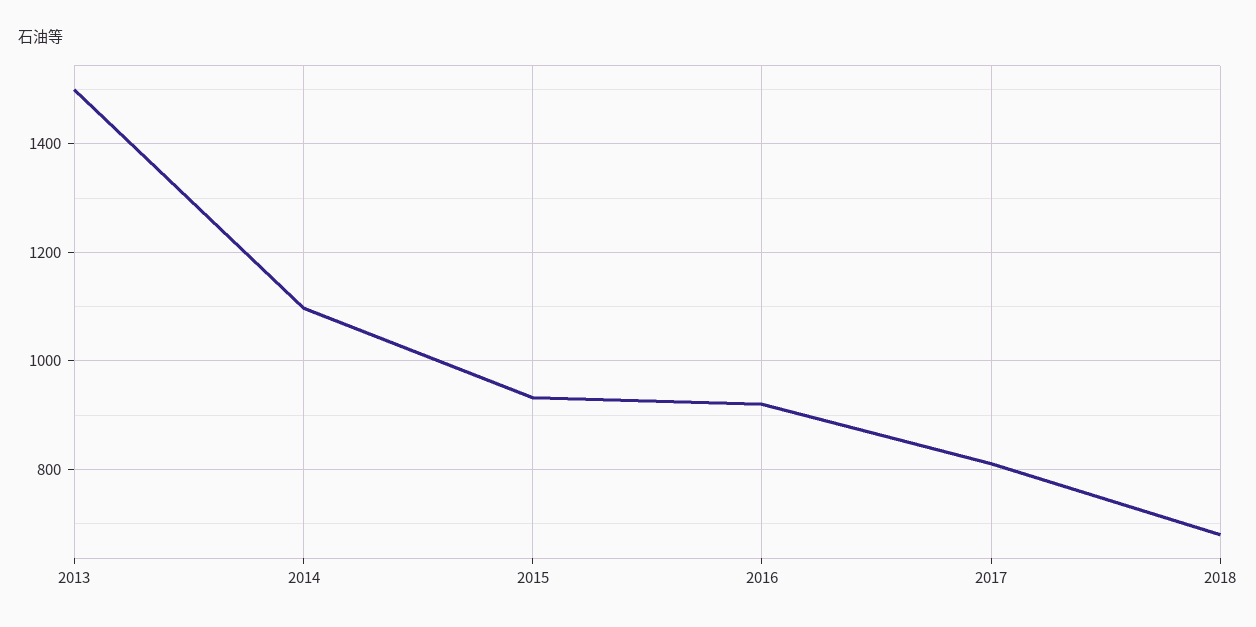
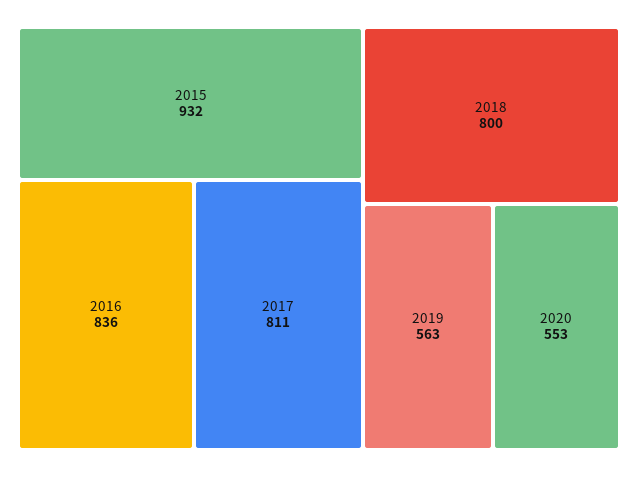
2013: 1500 -> none
2014: 1100 -> none
2016: 920 -> 836
2018: 680 -> 800
2019: none -> 563
2020: none -> 553

